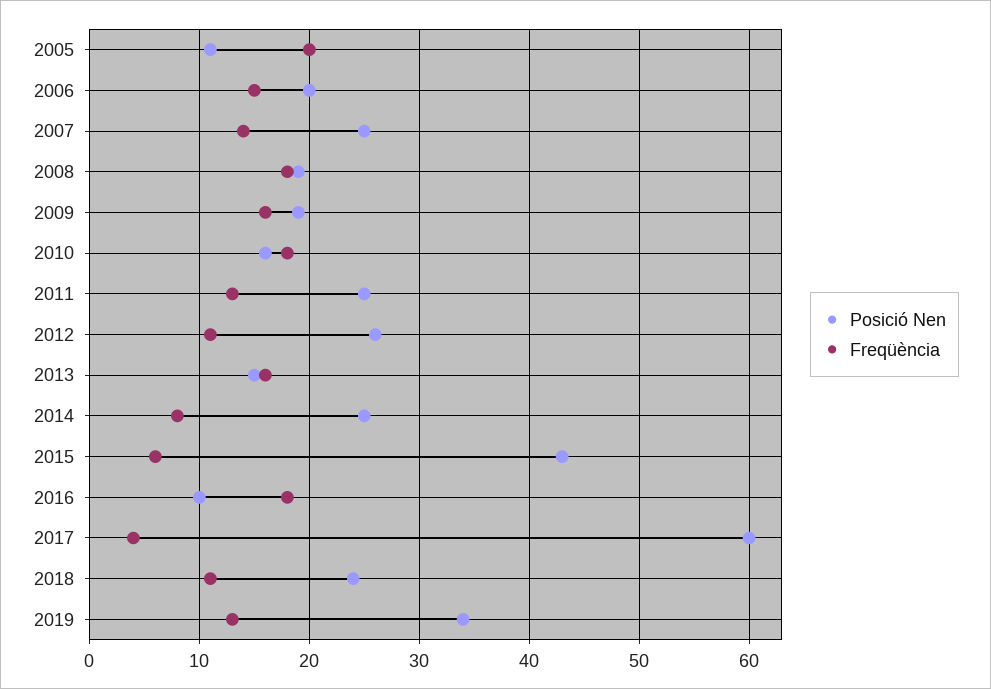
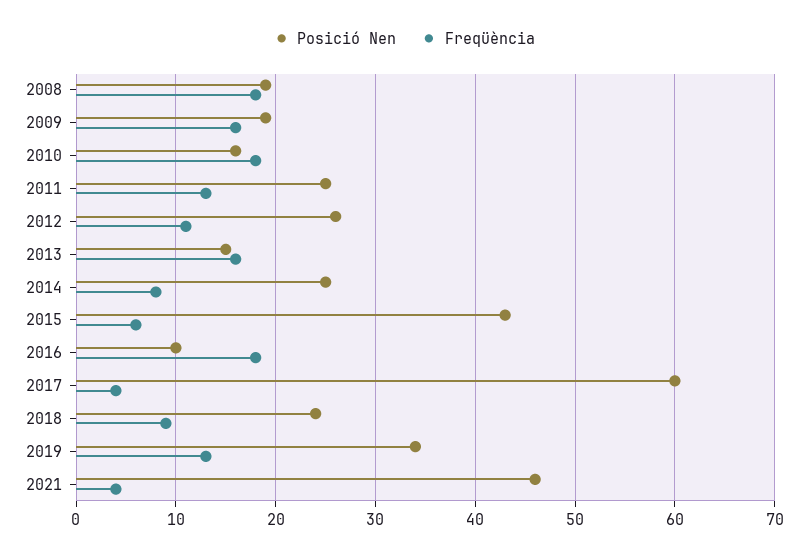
Posició Nen, 2005: 11 -> none
Freqüència, 2005: 20 -> none
Posició Nen, 2006: 20 -> none
Freqüència, 2006: 15 -> none
Posició Nen, 2007: 25 -> none
Freqüència, 2007: 14 -> none
Freqüència, 2018: 11 -> 9
Posició Nen, 2021: none -> 46
Freqüència, 2021: none -> 4

